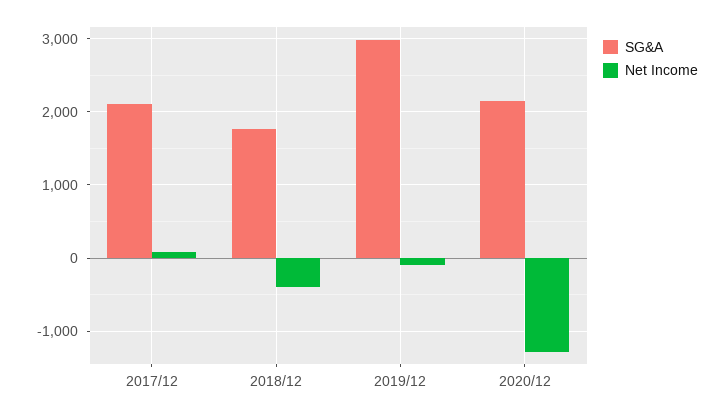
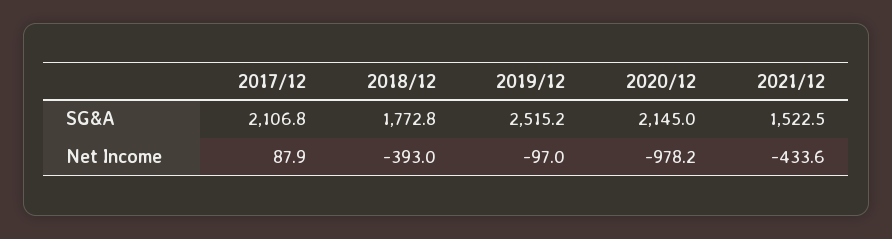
SG&A, 2019/12: 3000 -> 2515.2
Net Income, 2020/12: -1300 -> -978.2
SG&A, 2021/12: none -> 1522.5
Net Income, 2021/12: none -> -433.6

